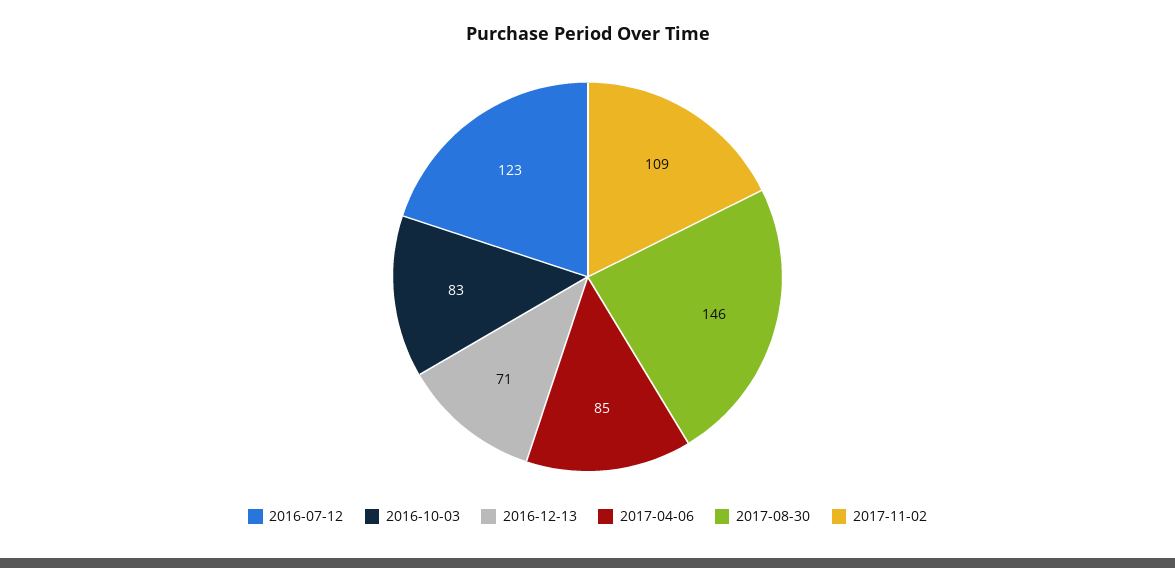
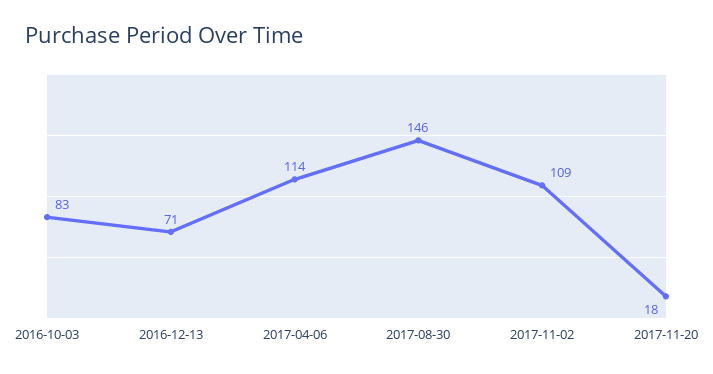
2016-07-12: 123 -> none
2017-04-06: 85 -> 114
2017-11-20: none -> 18

